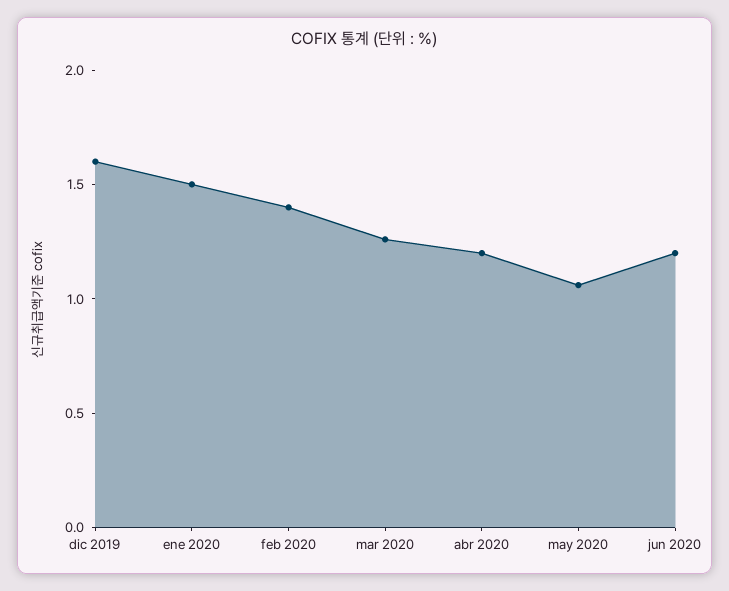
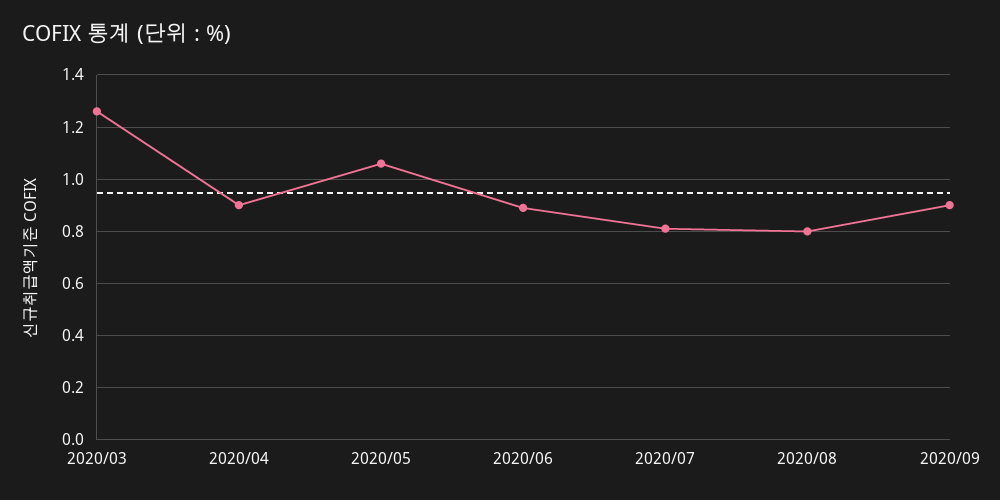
dic 2019: 1.6 -> none
ene 2020: 1.5 -> none
feb 2020: 1.4 -> none
abr 2020: 1.2 -> 0.9
jun 2020: 1.2 -> 0.9
2020/07: none -> 0.8
2020/08: none -> 0.8
2020/09: none -> 0.9

